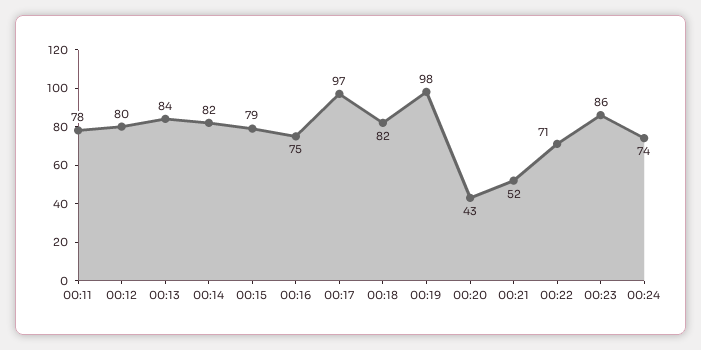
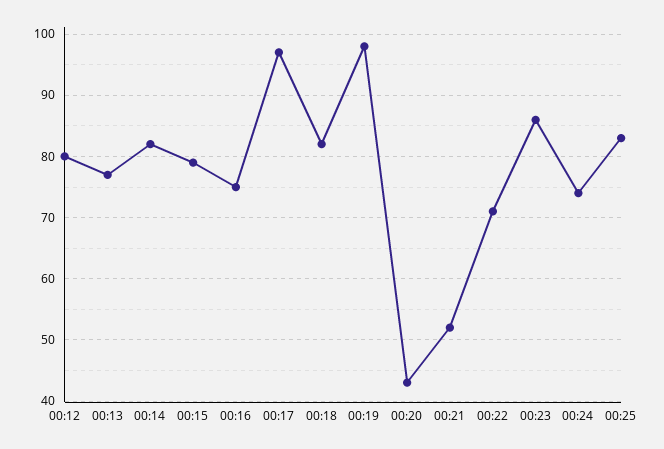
00:11: 78 -> none
00:13: 84 -> 77
00:25: none -> 83

